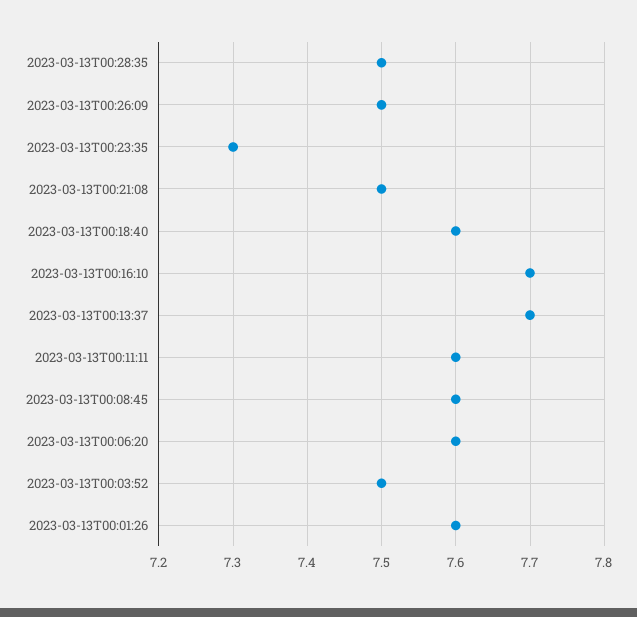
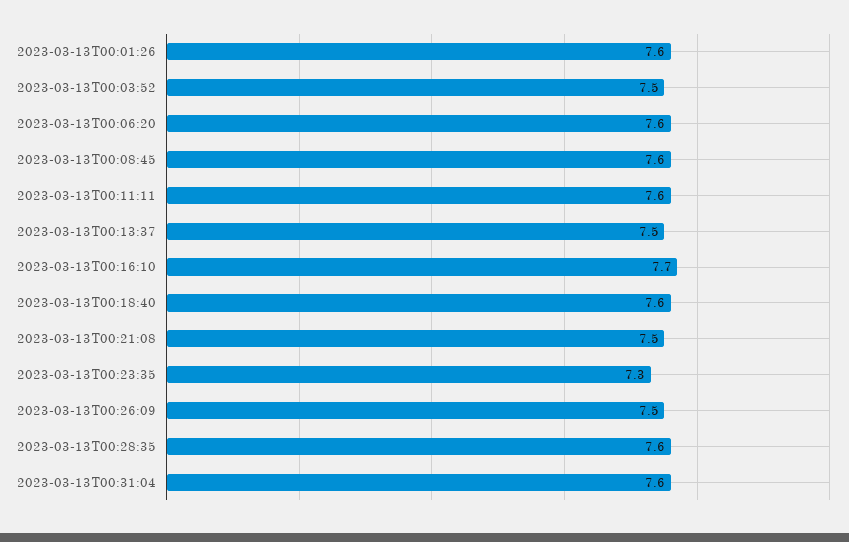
2023-03-13T00:28:35: 7.5 -> 7.6
2023-03-13T00:13:37: 7.7 -> 7.5
2023-03-13T00:31:04: none -> 7.6

